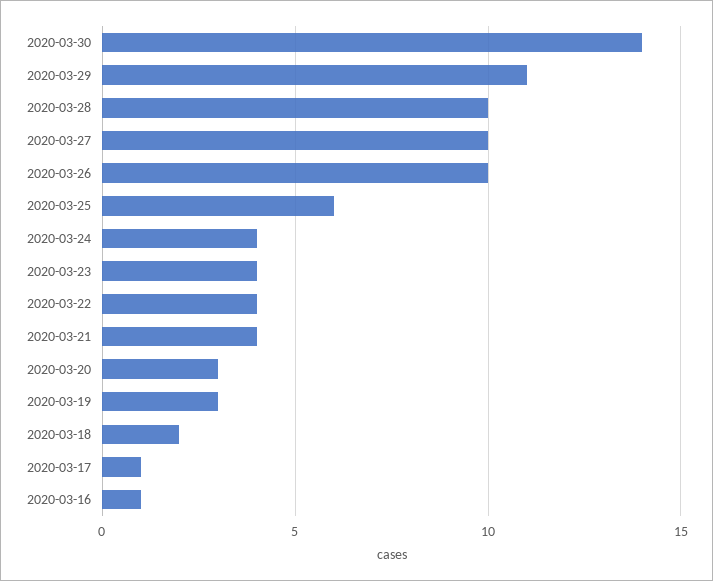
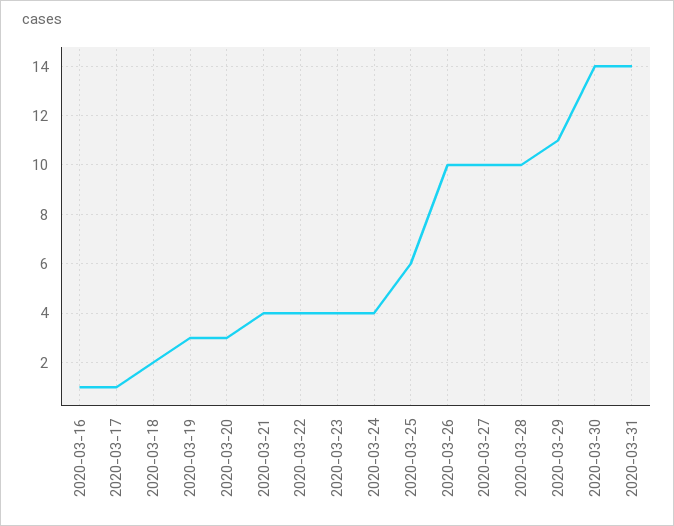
2020-03-31: none -> 14

